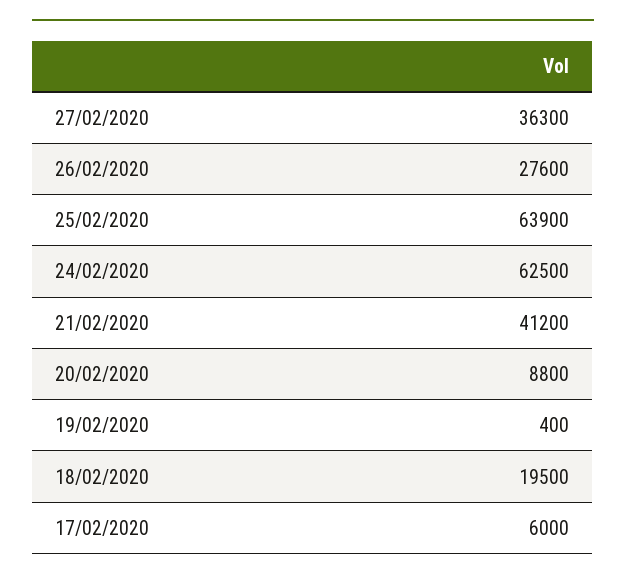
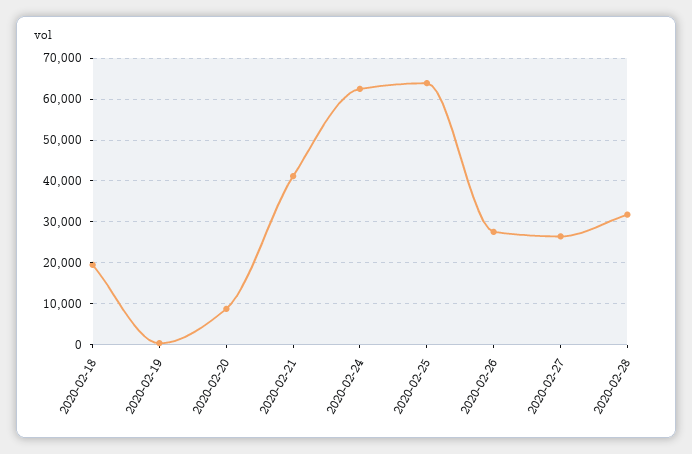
27/02/2020: 36300 -> 26000
17/02/2020: 6000 -> none
2020-02-28: none -> 32000

